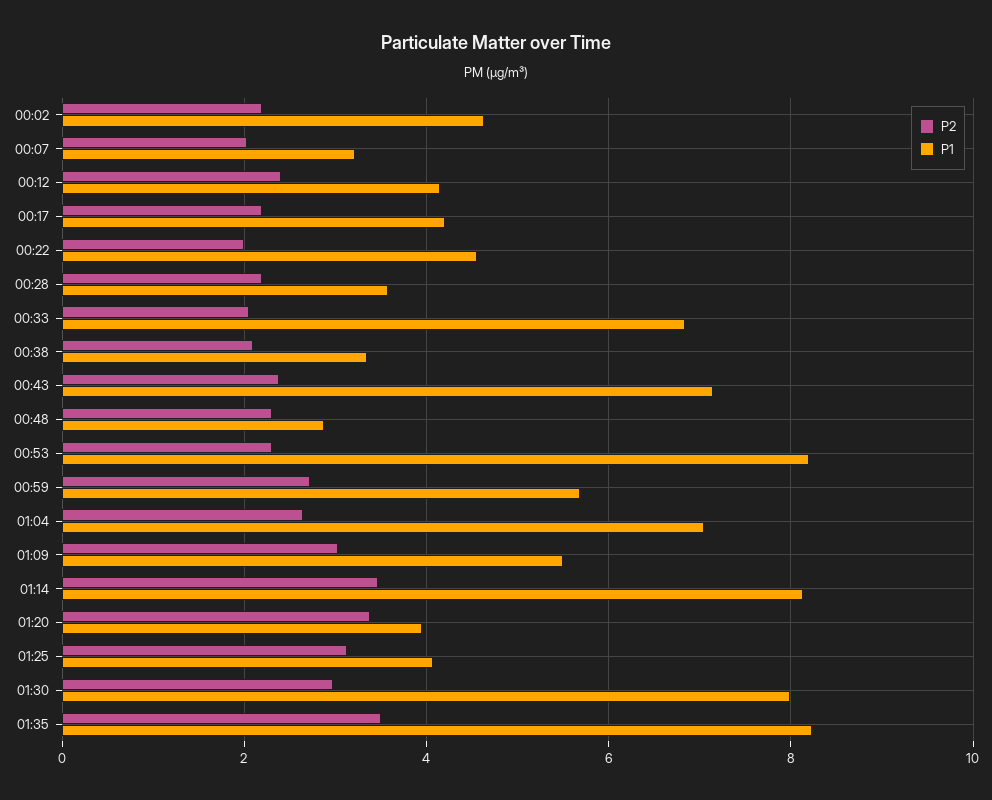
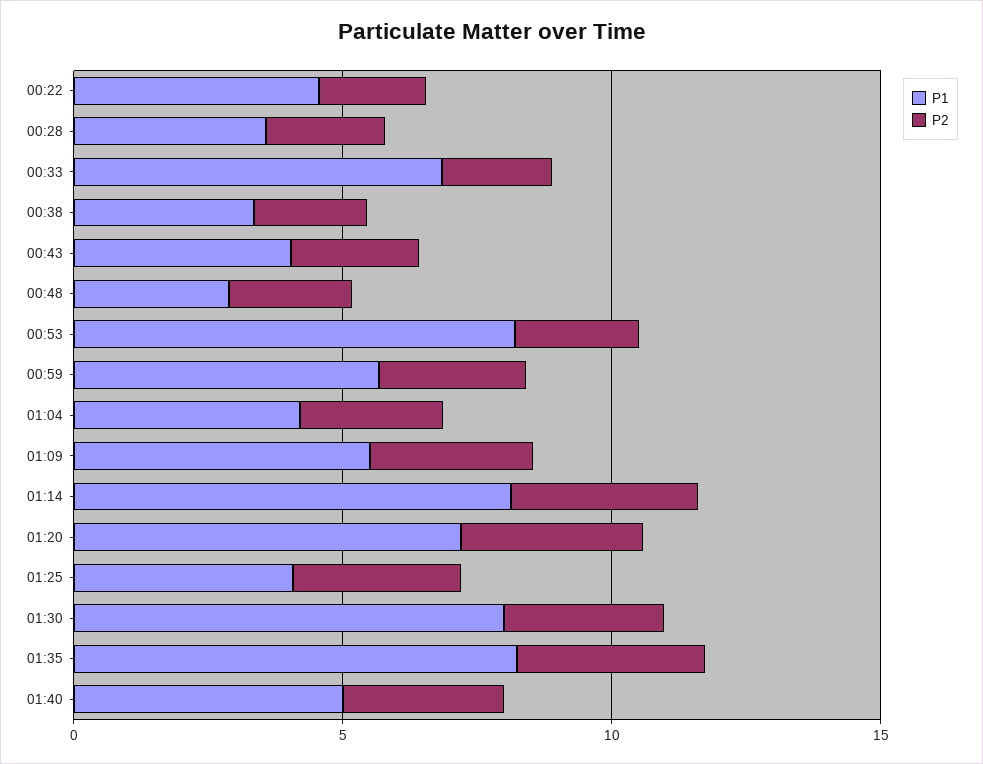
P2, 00:02: 2.2 -> none
P1, 00:02: 4.6 -> none
P2, 00:07: 2 -> none
P1, 00:07: 3.2 -> none
P2, 00:12: 2.4 -> none
P1, 00:12: 4.2 -> none
P2, 00:17: 2.2 -> none
P1, 00:17: 4.2 -> none
P1, 00:43: 7.2 -> 4
P1, 01:04: 7 -> 4
P1, 01:20: 4 -> 7
P1, 01:40: none -> 5
P2, 01:40: none -> 3

